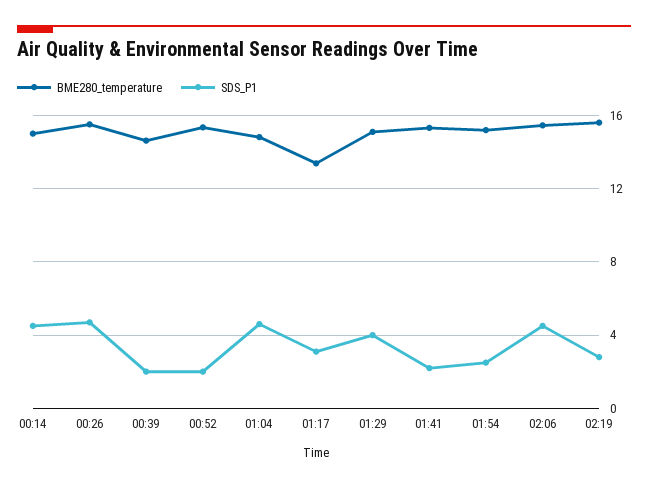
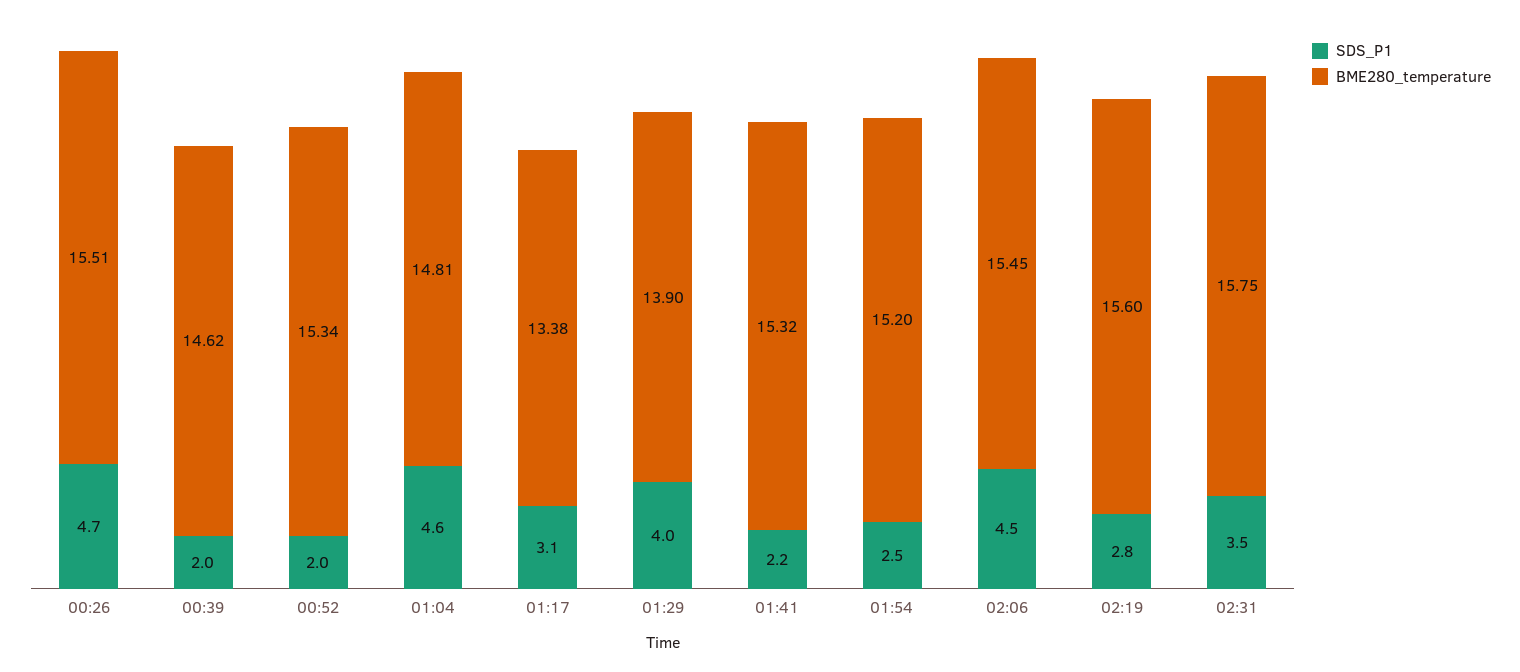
BME280_temperature, 00:14: 15 -> none
SDS_P1, 00:14: 4.5 -> none
BME280_temperature, 01:29: 15 -> 13.9
SDS_P1, 02:31: none -> 3.5
BME280_temperature, 02:31: none -> 15.75

